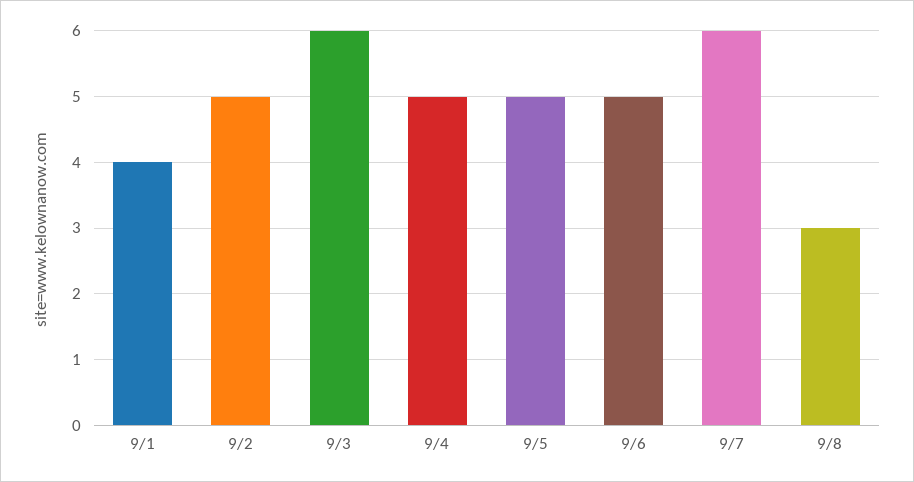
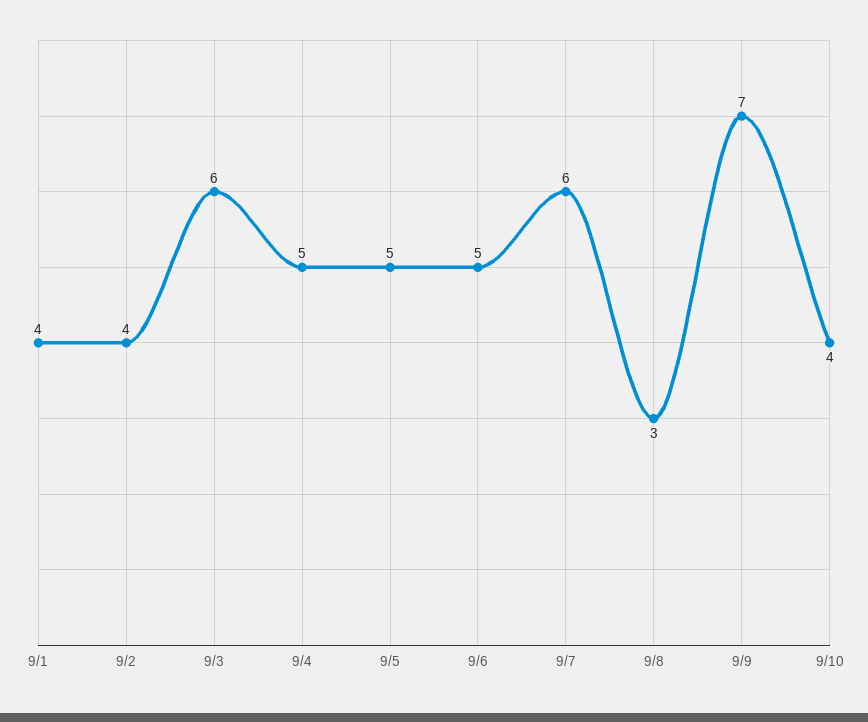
9/2: 5 -> 4
9/9: none -> 7
9/10: none -> 4

